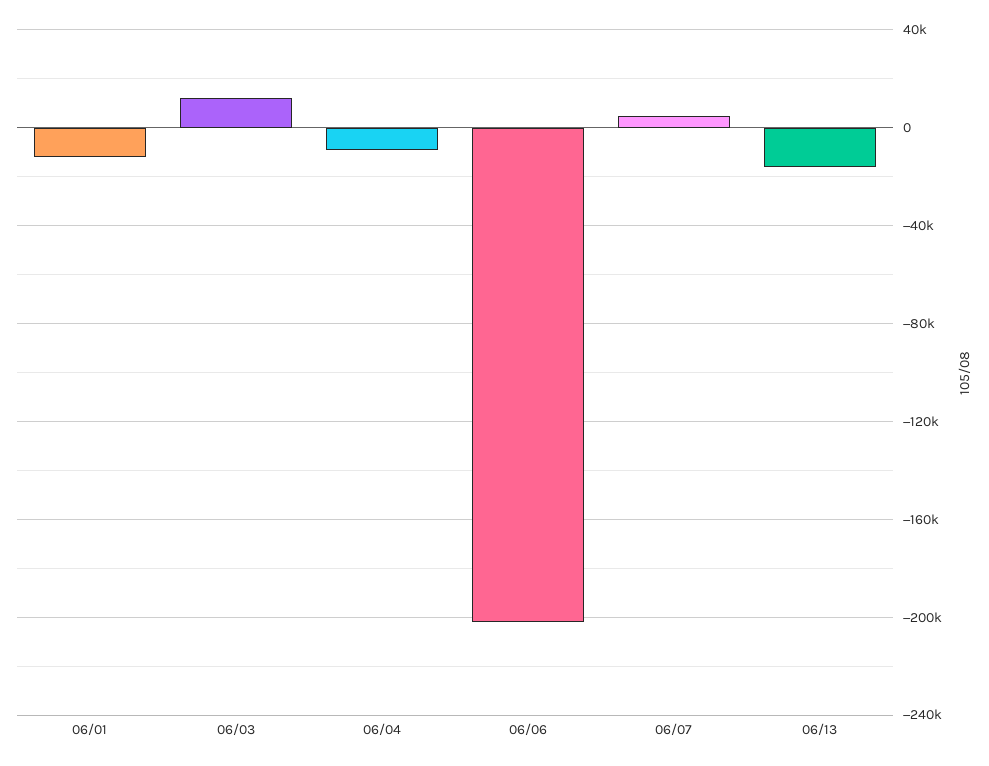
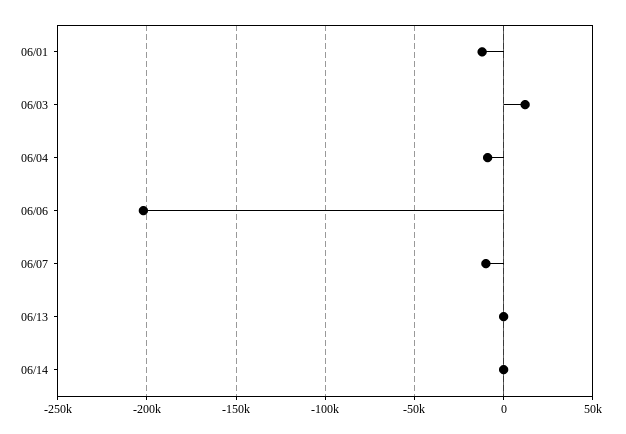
06/07: 5000 -> -10000
06/13: -15000 -> 0
06/14: none -> 0

